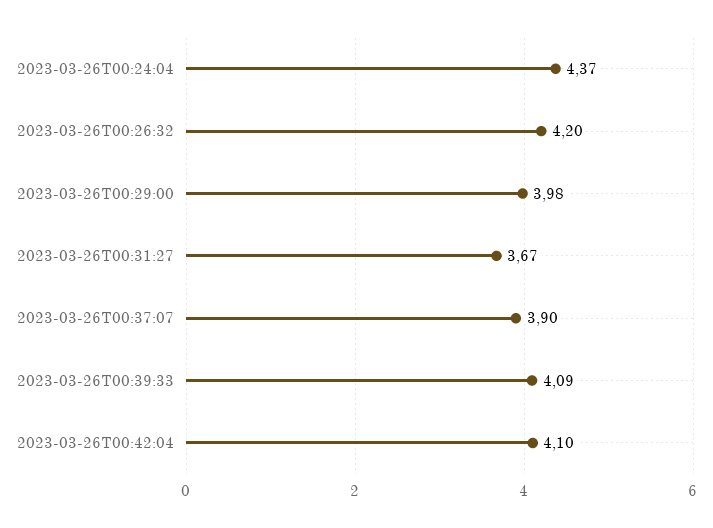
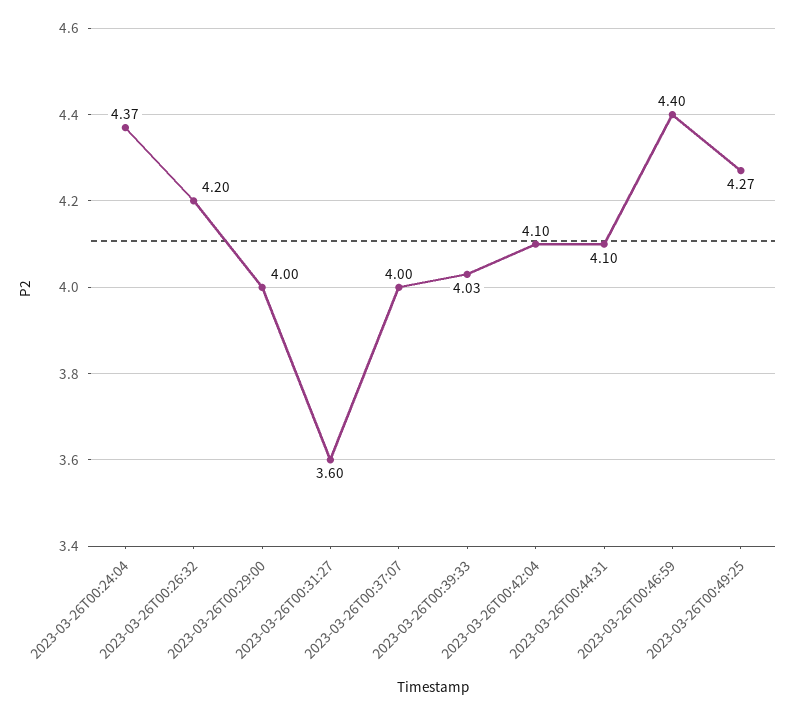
2023-03-26T00:29:00: 3.98 -> 4
2023-03-26T00:31:27: 3.67 -> 3.6
2023-03-26T00:37:07: 3.9 -> 4
2023-03-26T00:39:33: 4.09 -> 4.03
2023-03-26T00:44:31: none -> 4.1
2023-03-26T00:46:59: none -> 4.4
2023-03-26T00:49:25: none -> 4.27

